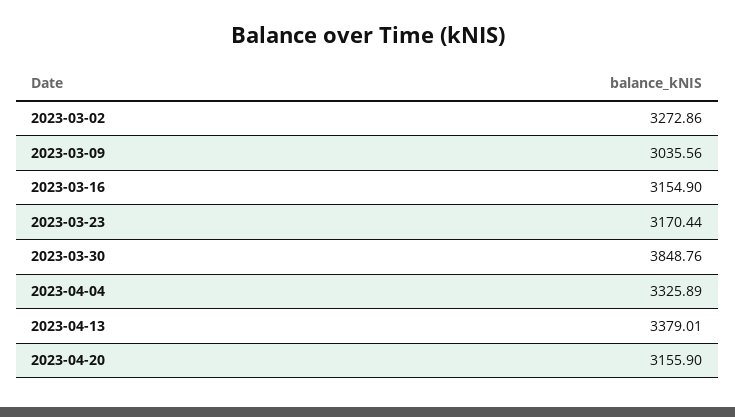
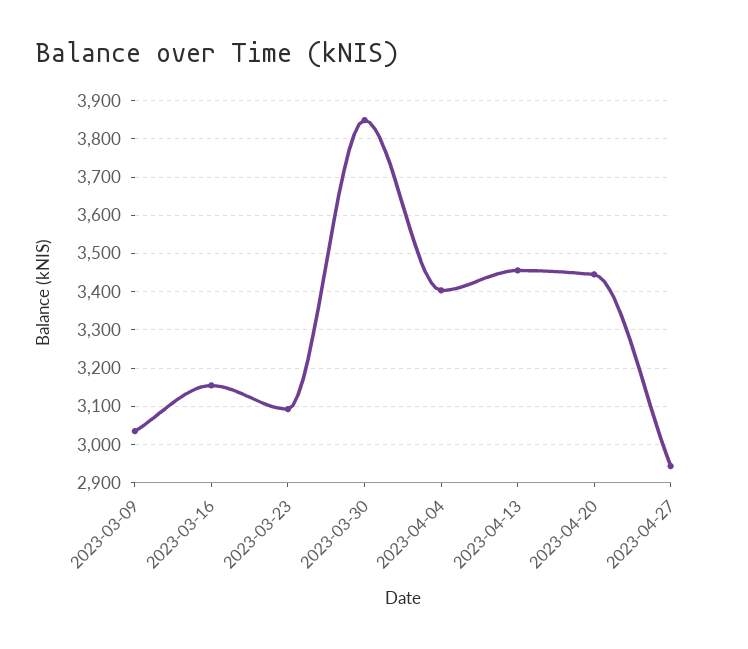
2023-03-02: 3272.86 -> none
2023-03-23: 3170.44 -> 3100
2023-04-04: 3325.89 -> 3400
2023-04-13: 3379.01 -> 3460
2023-04-20: 3155.9 -> 3440
2023-04-27: none -> 2940

